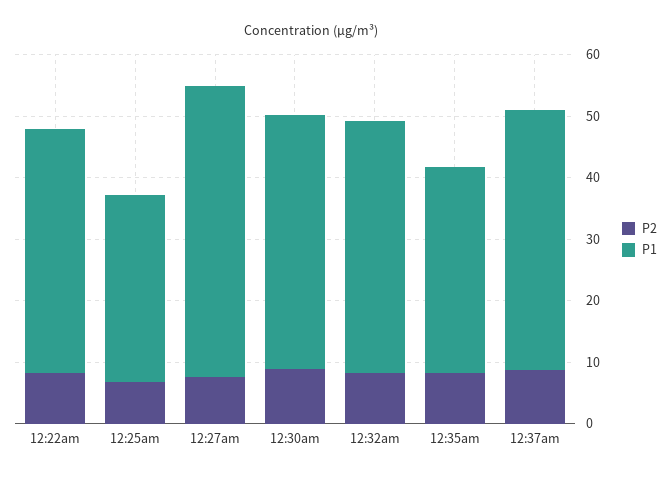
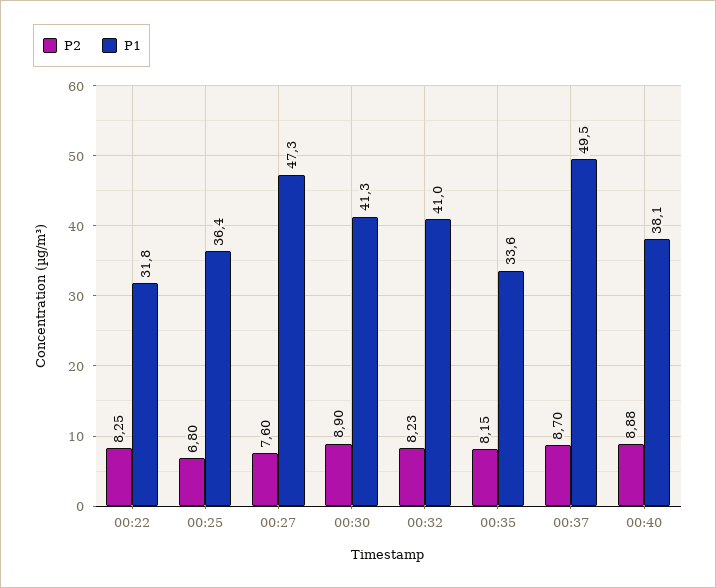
P1, 12:22am: 40 -> 31.8
P1, 12:25am: 30 -> 36.4
P1, 12:37am: 42 -> 49.5
P2, 00:40: none -> 8.88
P1, 00:40: none -> 38.1

